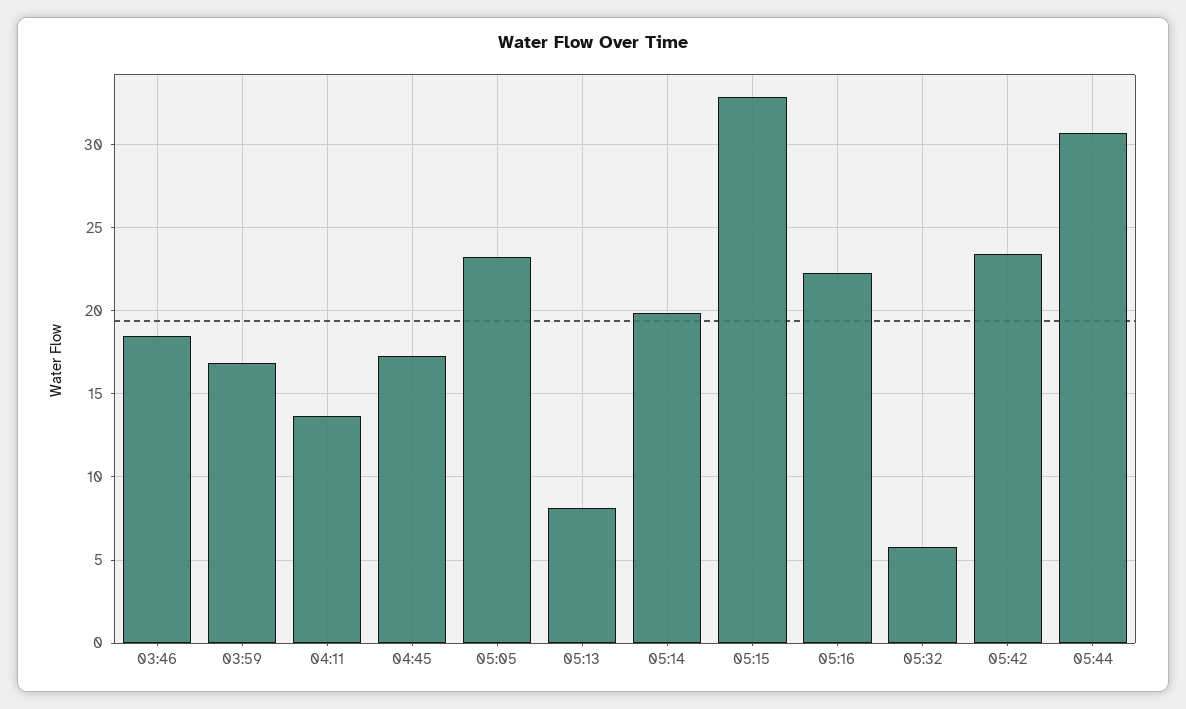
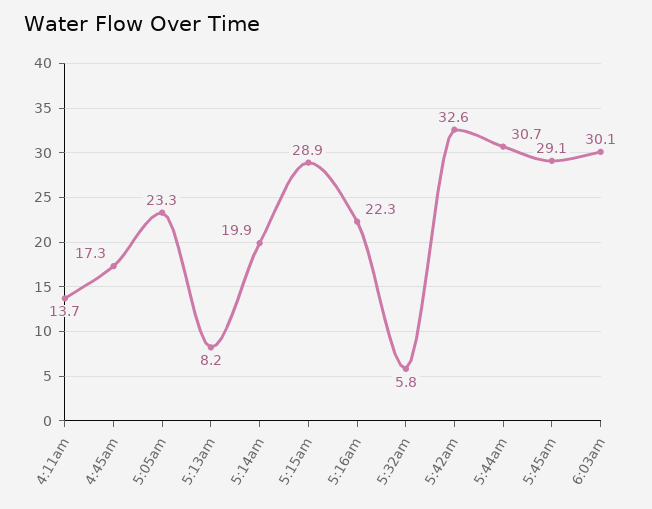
03:46: 18.5 -> none
03:59: 17 -> none
05:15: 33 -> 28.9
05:42: 23.5 -> 32.6
5:45am: none -> 29.1
6:03am: none -> 30.1

